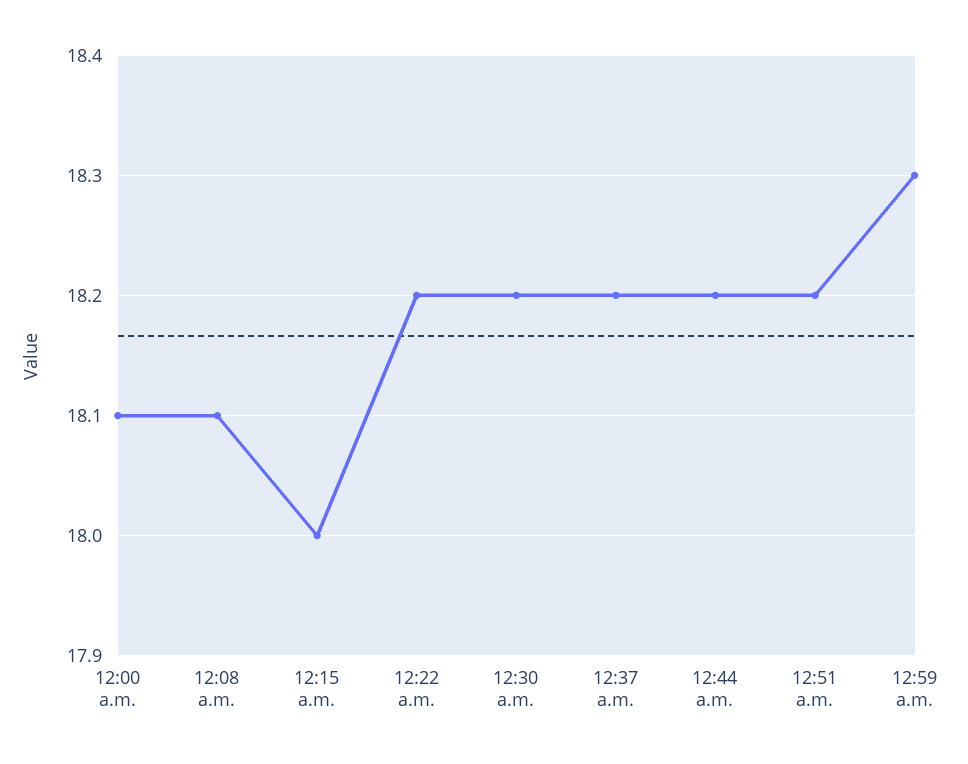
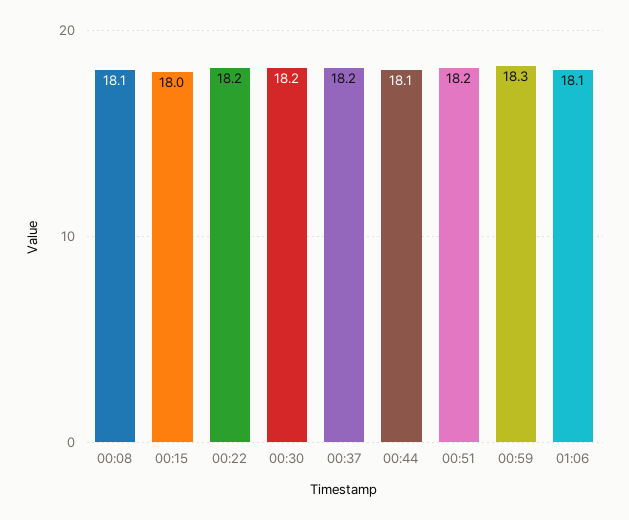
12:00 a.m.: 18.1 -> none
12:44 a.m.: 18.2 -> 18.1
01:06: none -> 18.1

